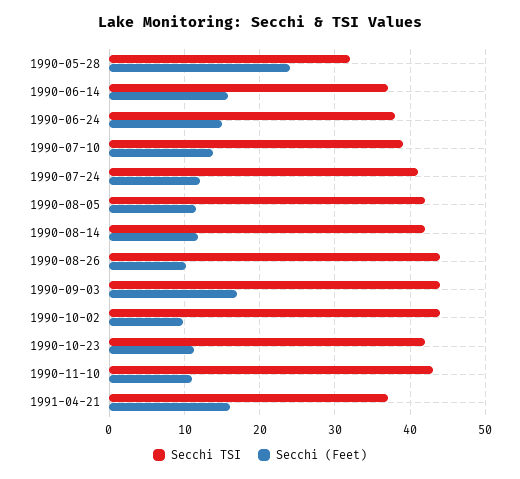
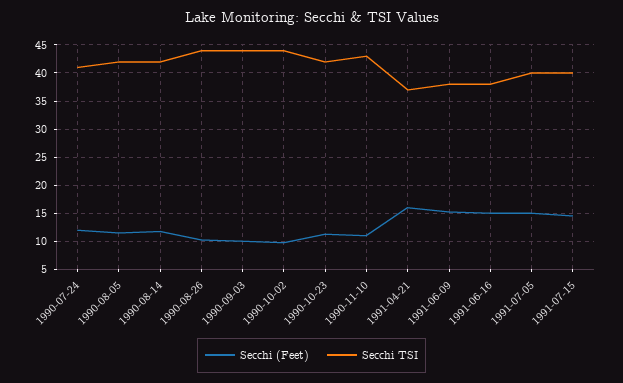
Secchi TSI, 1990-05-28: 32 -> none
Secchi (Feet), 1990-05-28: 24 -> none
Secchi TSI, 1990-06-14: 37 -> none
Secchi (Feet), 1990-06-14: 16 -> none
Secchi TSI, 1990-06-24: 38 -> none
Secchi (Feet), 1990-06-24: 15 -> none
Secchi TSI, 1990-07-10: 39 -> none
Secchi (Feet), 1990-07-10: 14 -> none
Secchi (Feet), 1990-09-03: 17 -> 10
Secchi (Feet), 1991-06-09: none -> 15
Secchi TSI, 1991-06-09: none -> 37.5
Secchi (Feet), 1991-06-16: none -> 15
Secchi TSI, 1991-06-16: none -> 37.5
Secchi (Feet), 1991-07-05: none -> 15
Secchi TSI, 1991-07-05: none -> 40
Secchi (Feet), 1991-07-15: none -> 15
Secchi TSI, 1991-07-15: none -> 40

